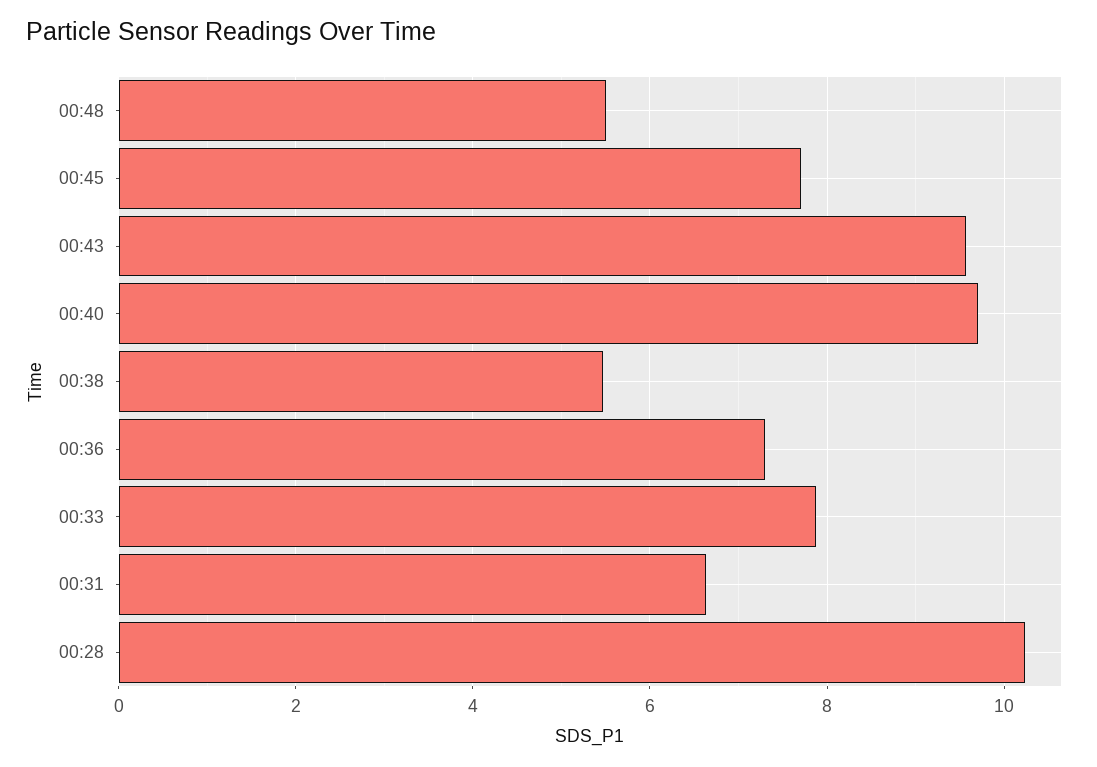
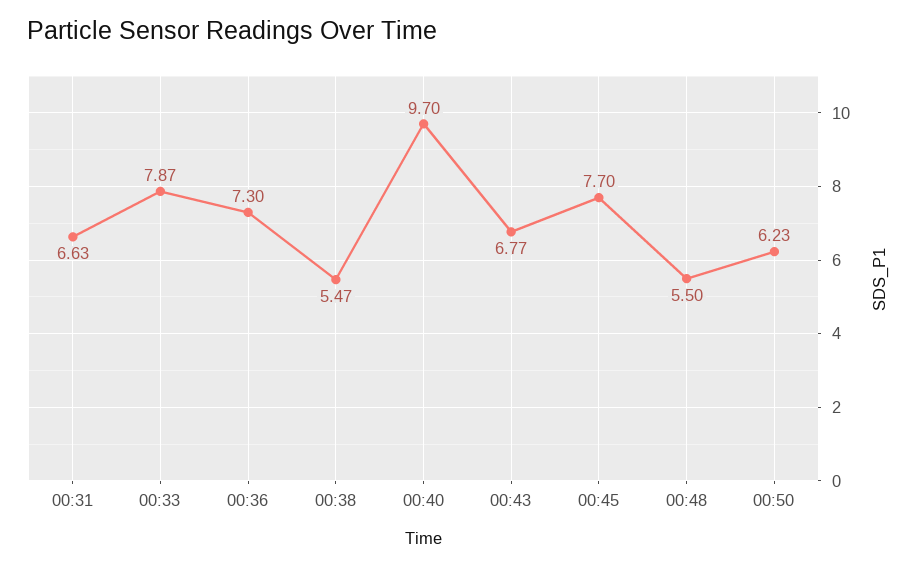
00:43: 9.6 -> 6.77
00:28: 10.2 -> none
00:50: none -> 6.23

